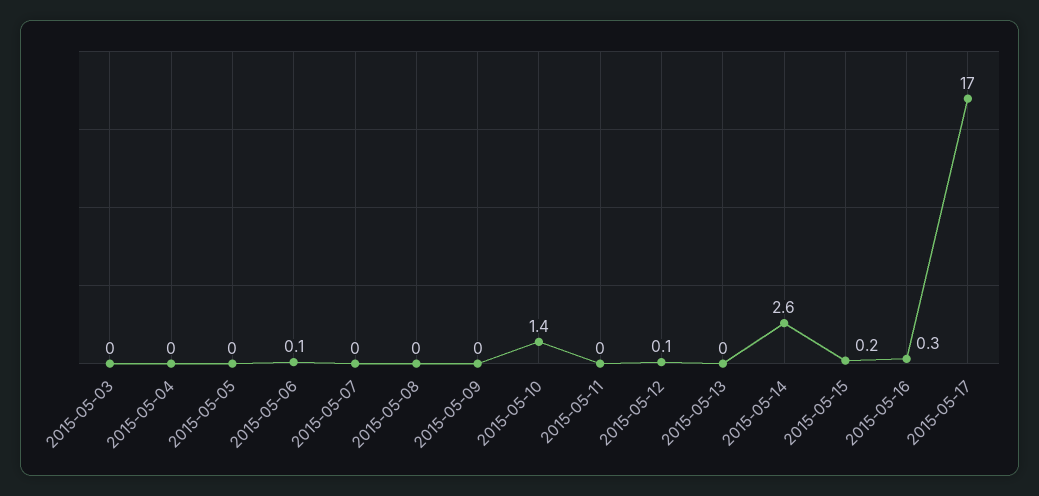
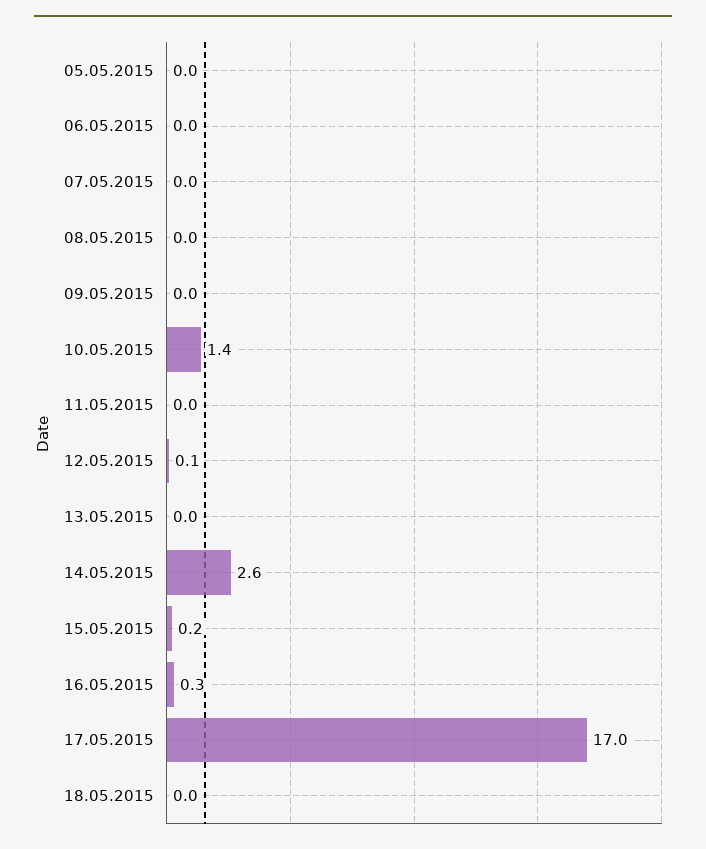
2015-05-03: 0 -> none
2015-05-04: 0 -> none
2015-05-06: 0.1 -> 0
18.05.2015: none -> 0

